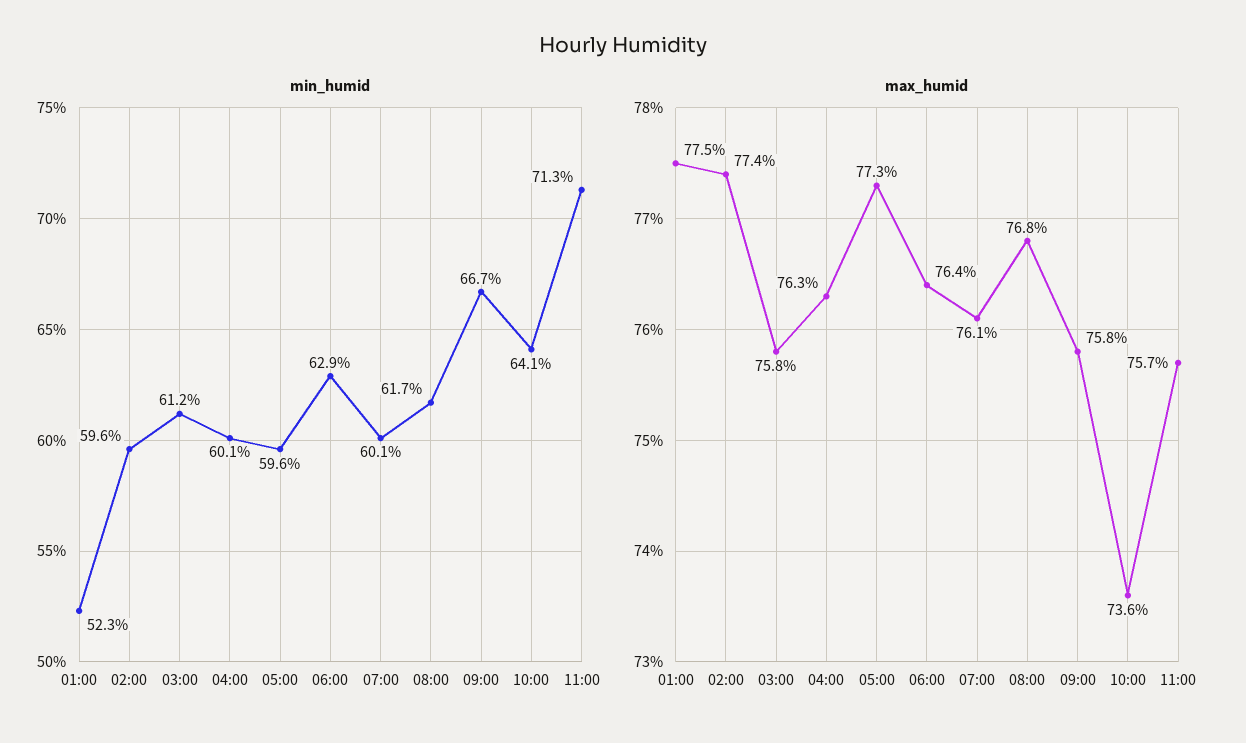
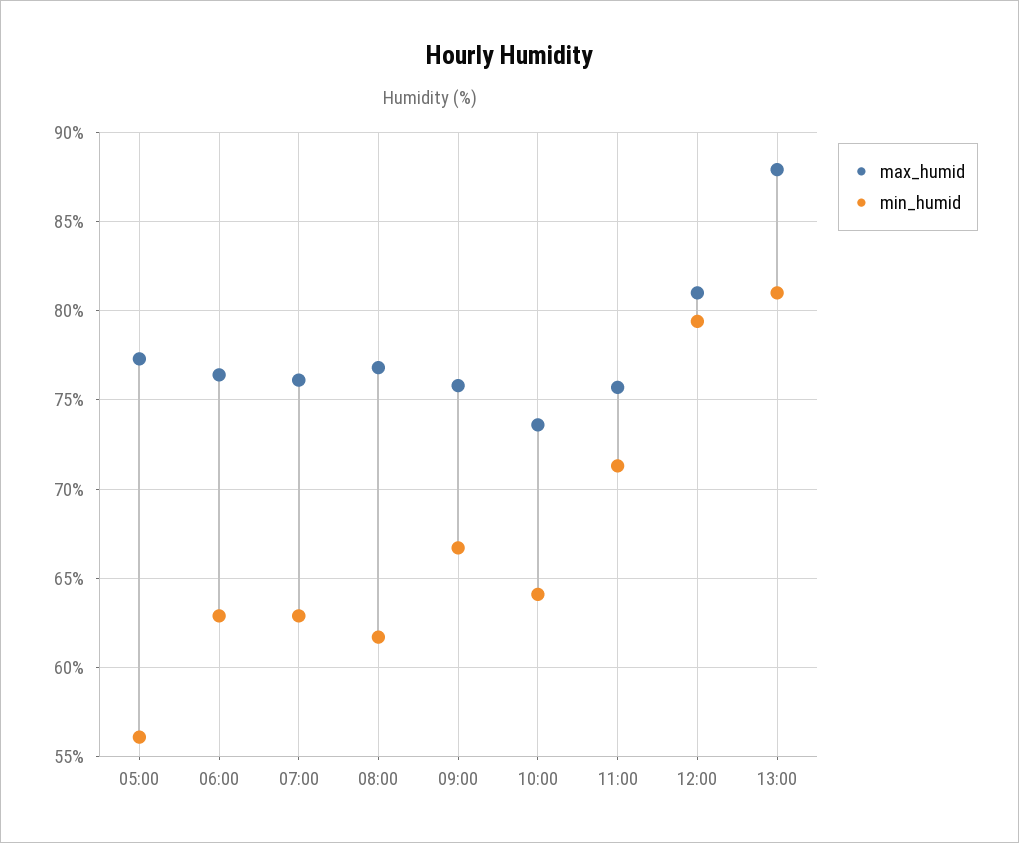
min_humid, 01:00: 52.3 -> none
min_humid, 02:00: 59.6 -> none
min_humid, 03:00: 61.2 -> none
min_humid, 04:00: 60.1 -> none
min_humid, 05:00: 59.6 -> 56
min_humid, 07:00: 60.1 -> 63
max_humid, 01:00: 77.5 -> none
max_humid, 02:00: 77.4 -> none
max_humid, 03:00: 75.8 -> none
max_humid, 04:00: 76.3 -> none
max_humid, 12:00: none -> 81
min_humid, 12:00: none -> 79.5
max_humid, 13:00: none -> 88
min_humid, 13:00: none -> 81

